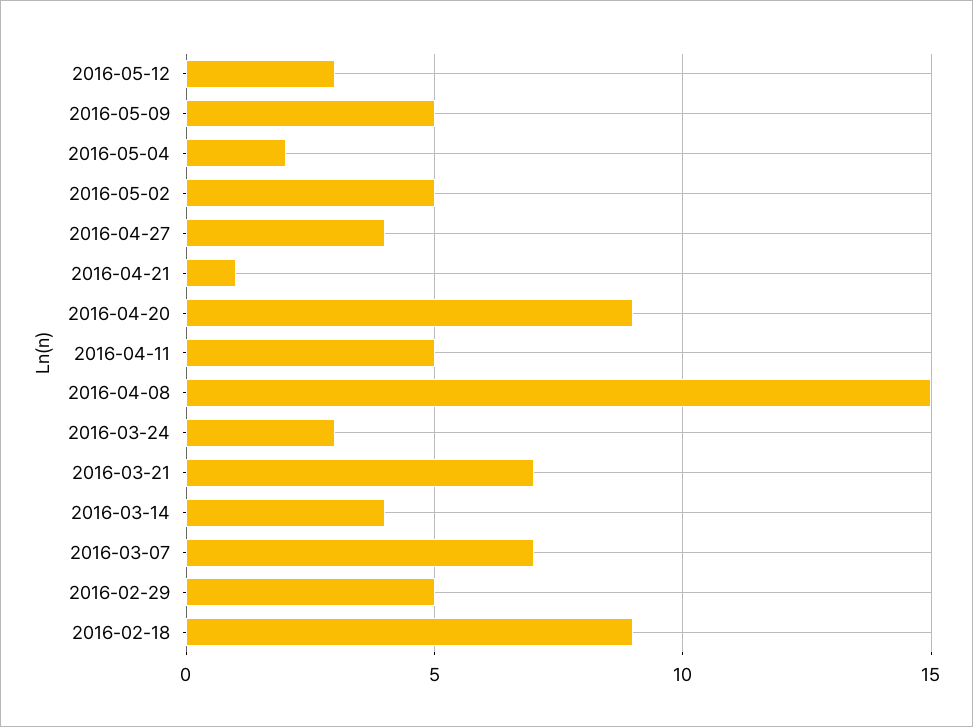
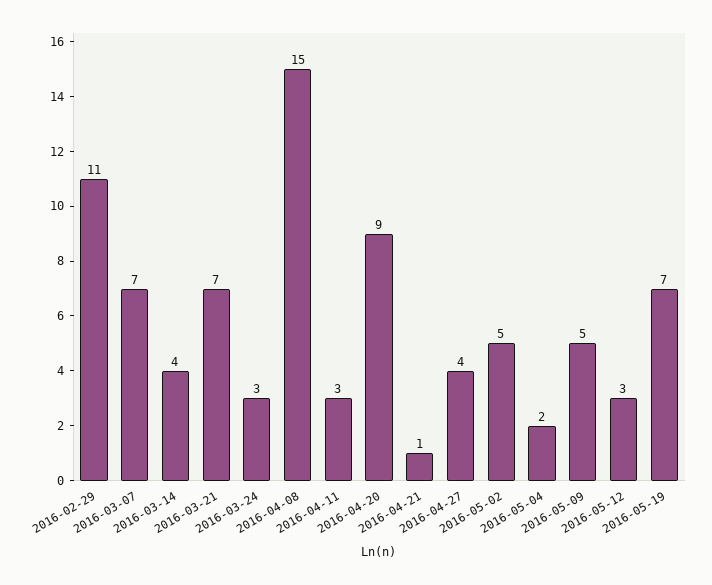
2016-04-11: 5 -> 3
2016-02-29: 5 -> 11
2016-02-18: 9 -> none
2016-05-19: none -> 7

